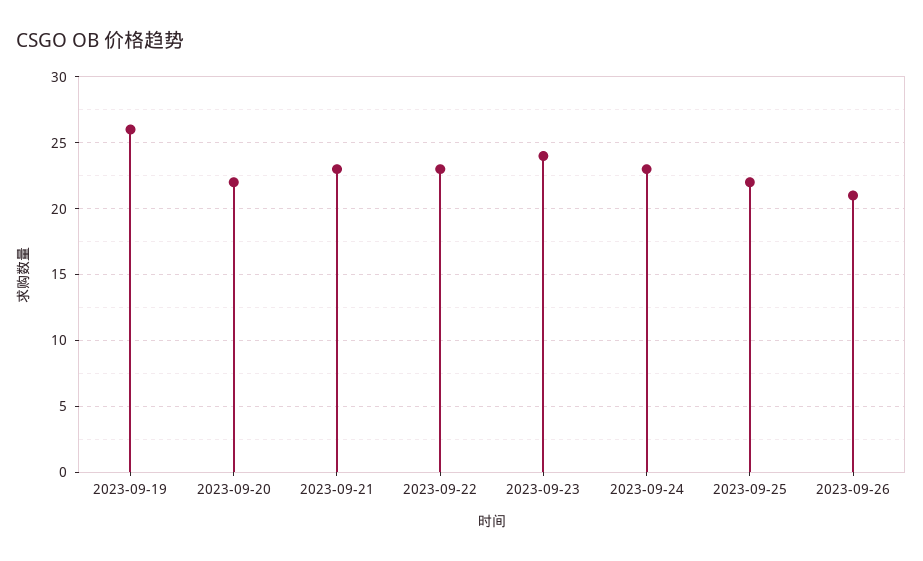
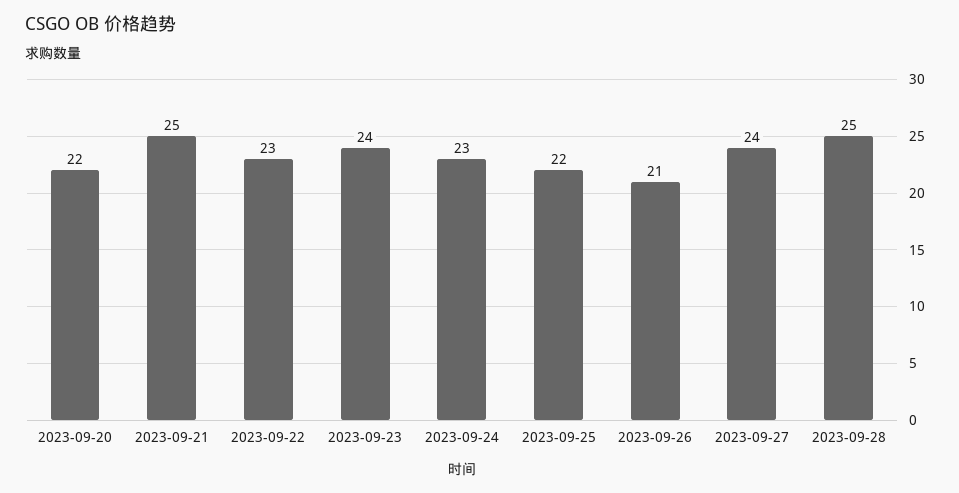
2023-09-19: 26 -> none
2023-09-21: 23 -> 25
2023-09-27: none -> 24
2023-09-28: none -> 25

